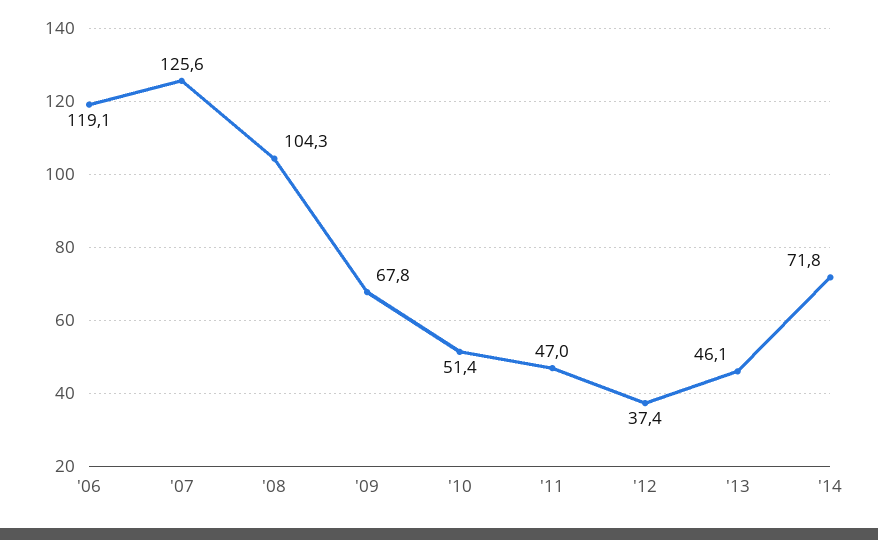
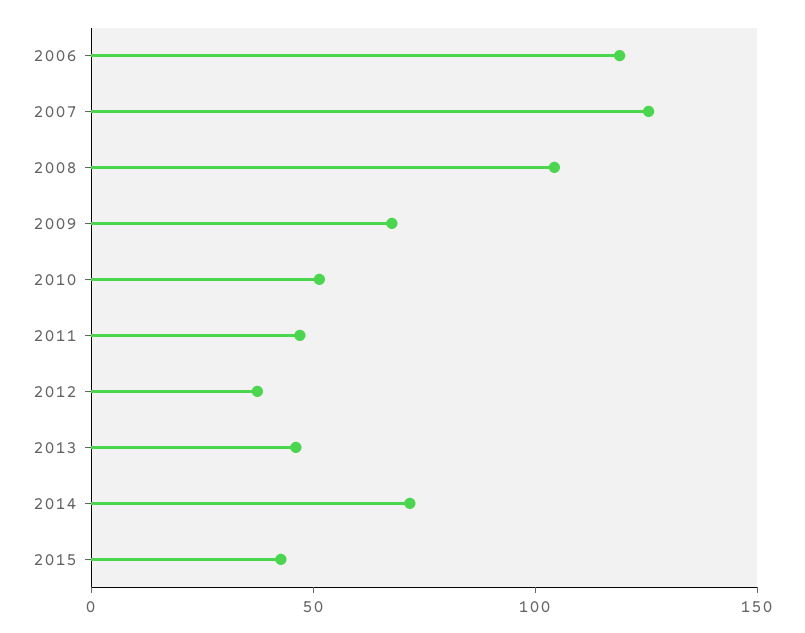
2015: none -> 40

